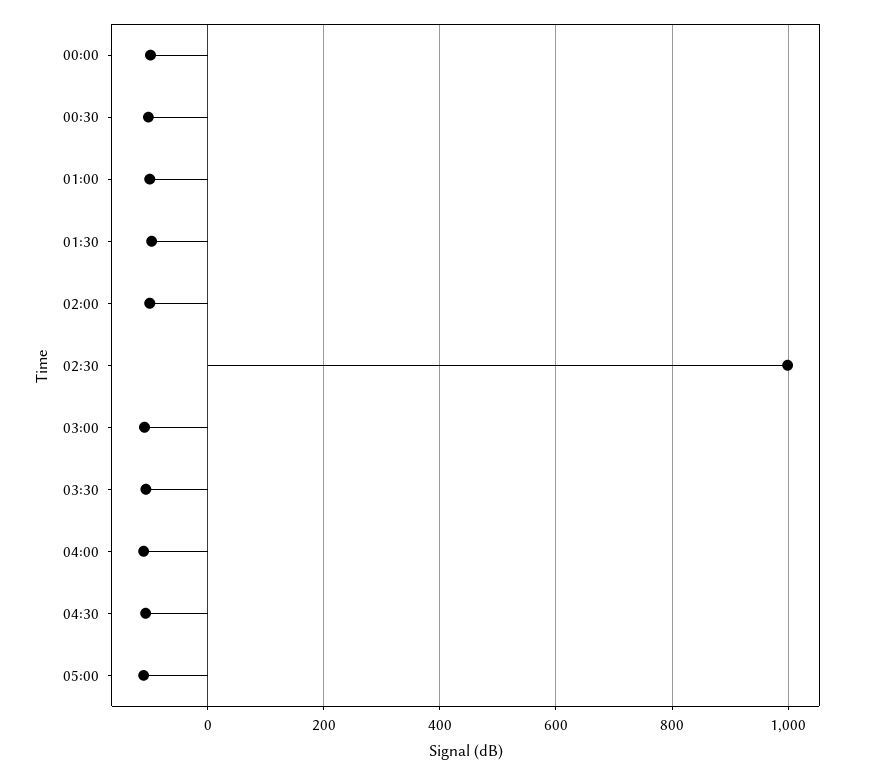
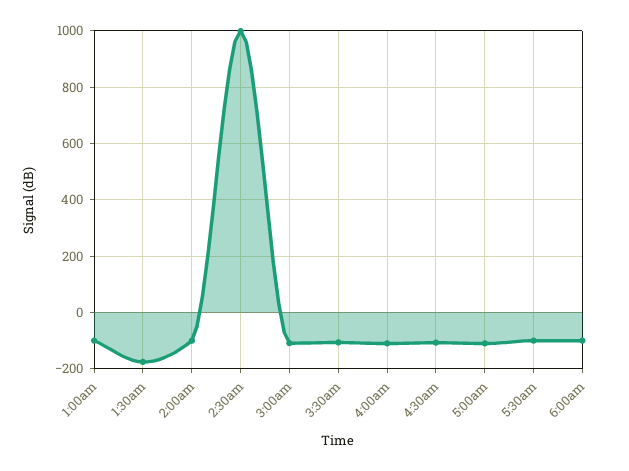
00:00: -100 -> none
00:30: -100 -> none
01:30: -100 -> -175
5:30am: none -> -100
6:00am: none -> -100

